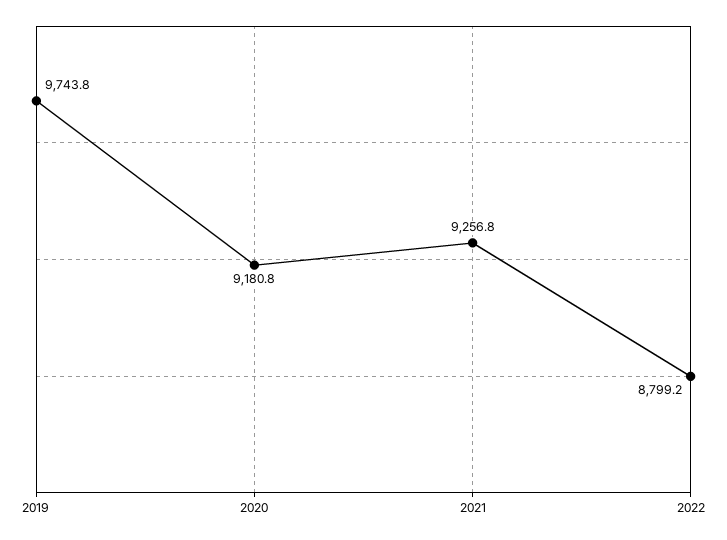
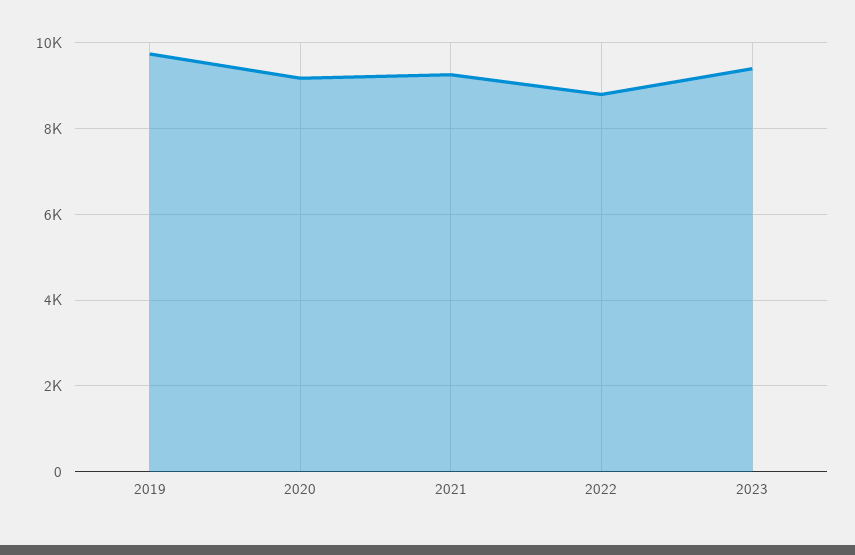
2023: none -> 9400

